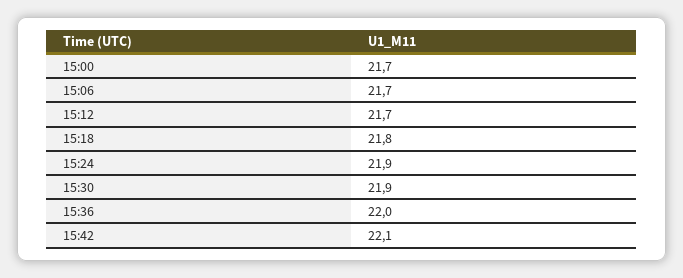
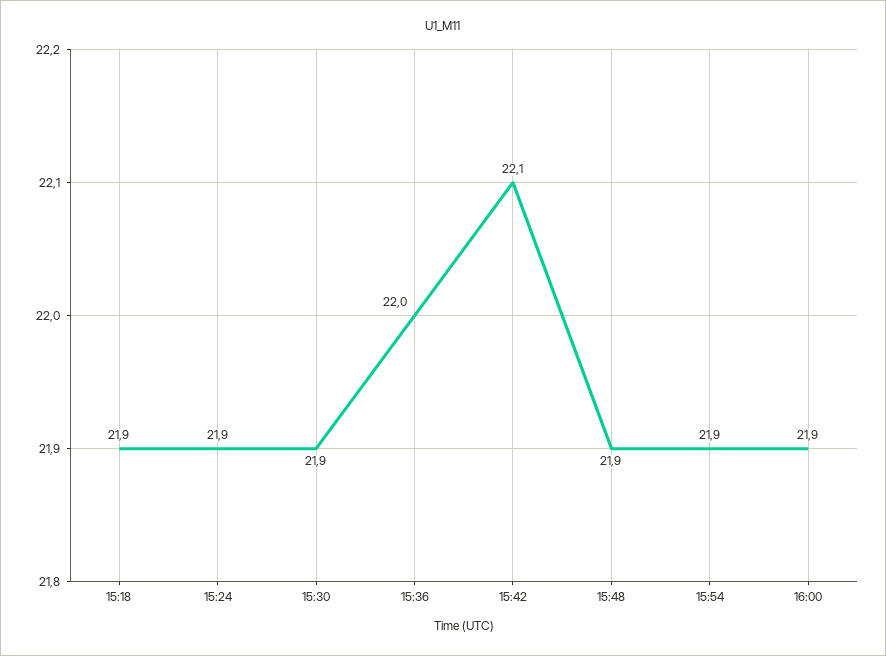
15:00: 21.7 -> none
15:06: 21.7 -> none
15:12: 21.7 -> none
15:18: 21.8 -> 21.9
15:48: none -> 21.9
15:54: none -> 21.9
16:00: none -> 21.9

